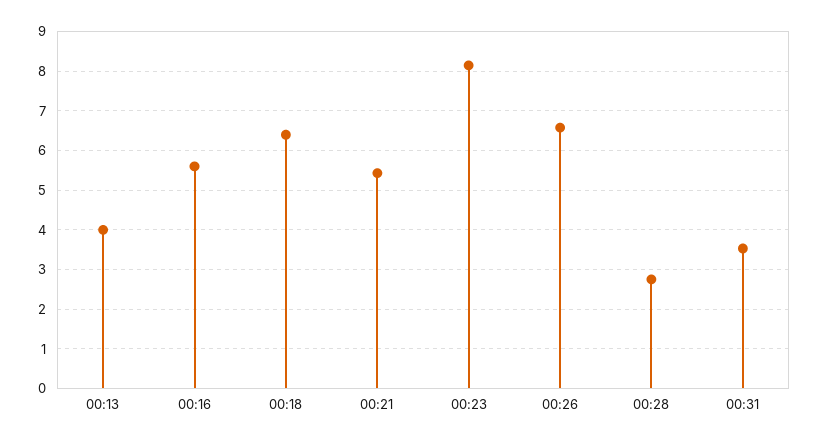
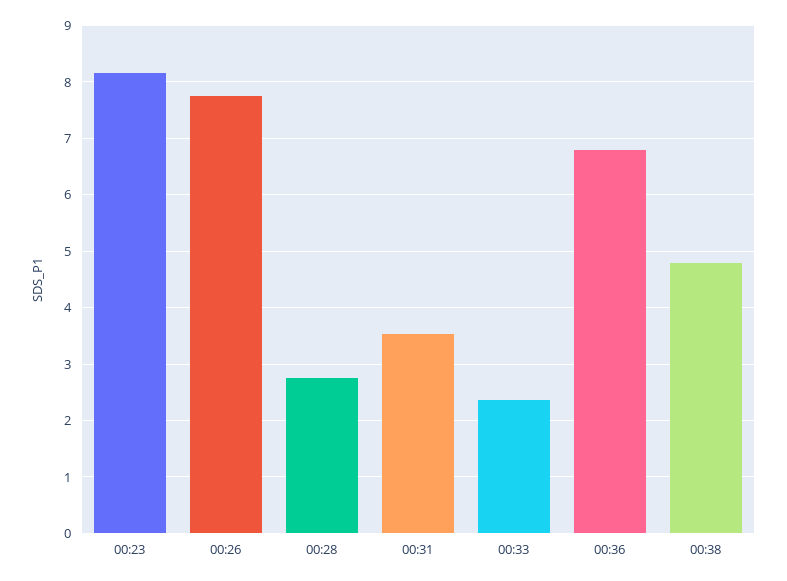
00:13: 4 -> none
00:16: 5.6 -> none
00:18: 6.4 -> none
00:21: 5.4 -> none
00:26: 6.6 -> 7.8
00:33: none -> 2.4
00:36: none -> 6.8
00:38: none -> 4.8

